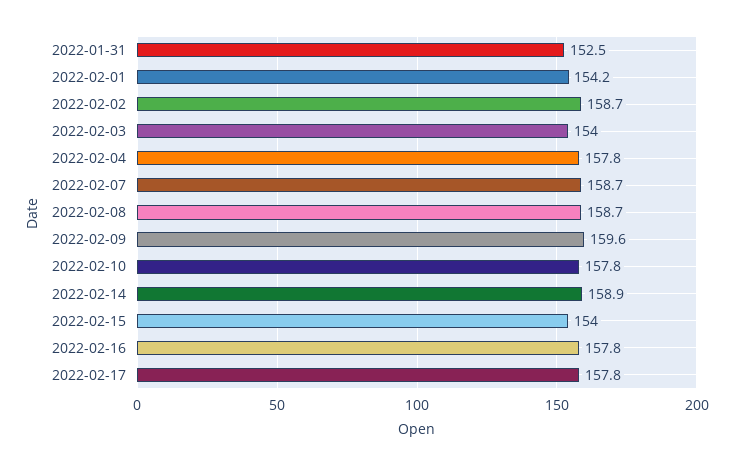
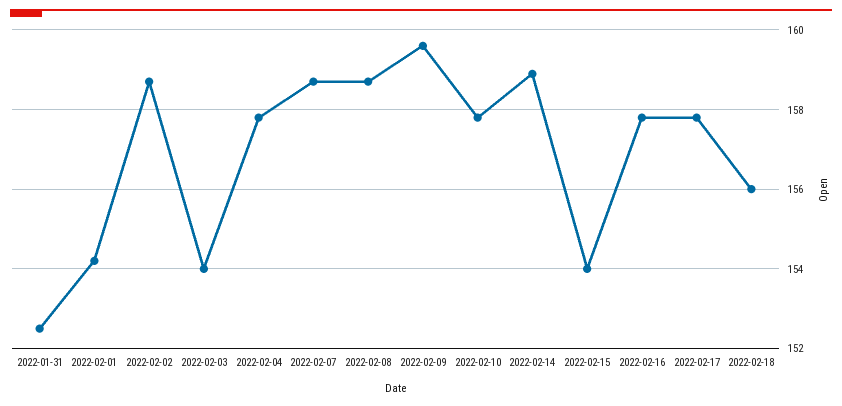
2022-02-18: none -> 156

